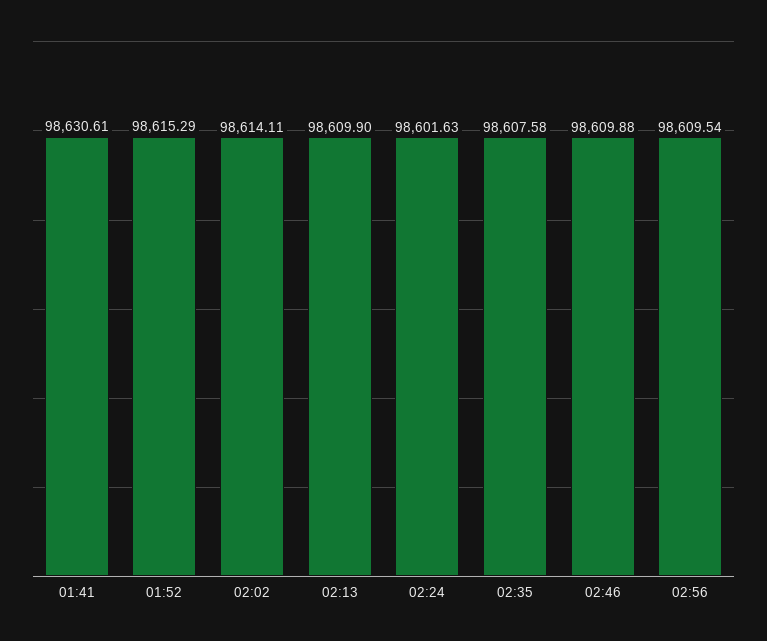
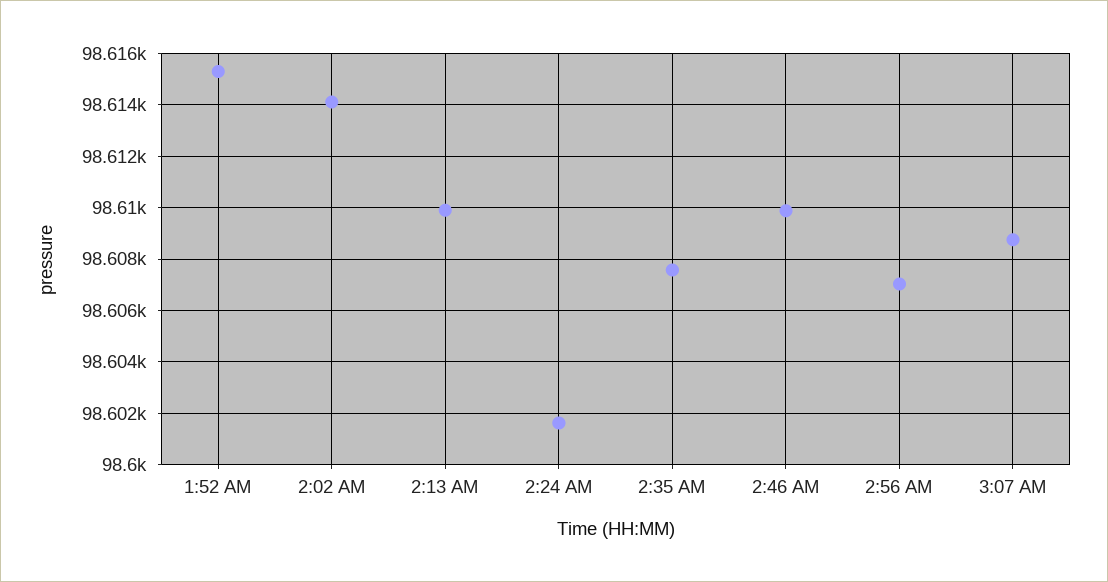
01:41: 98630.61 -> none
02:56: 98609.54 -> 98607
3:07 AM: none -> 98608.75

